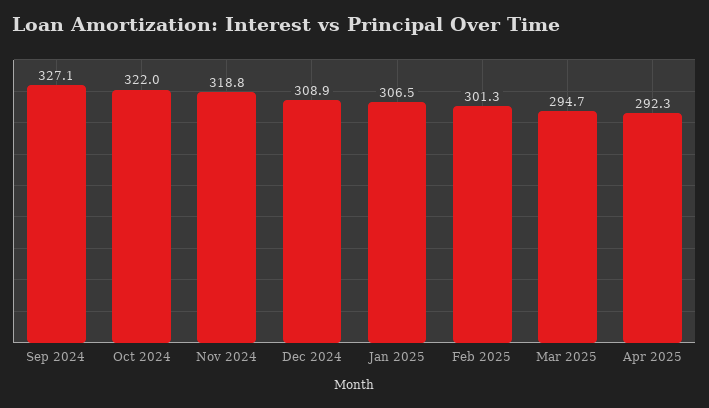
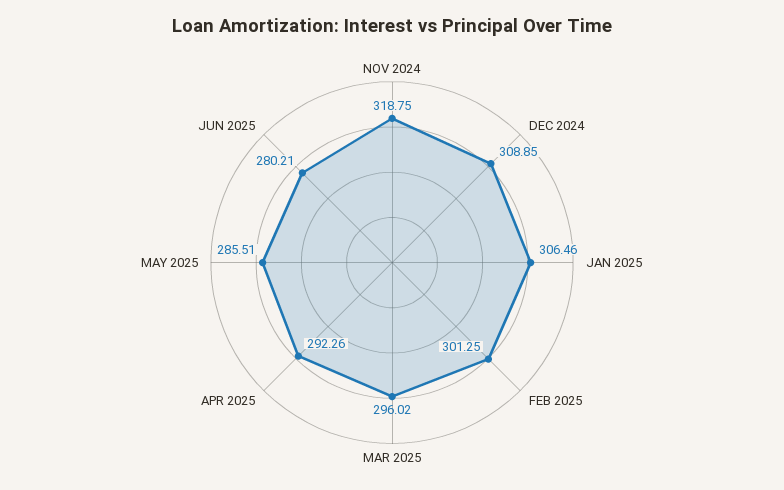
Sep 2024: 327.1 -> none
Oct 2024: 322 -> none
Mar 2025: 294.7 -> 296.02
MAY 2025: none -> 285.51
JUN 2025: none -> 280.21

